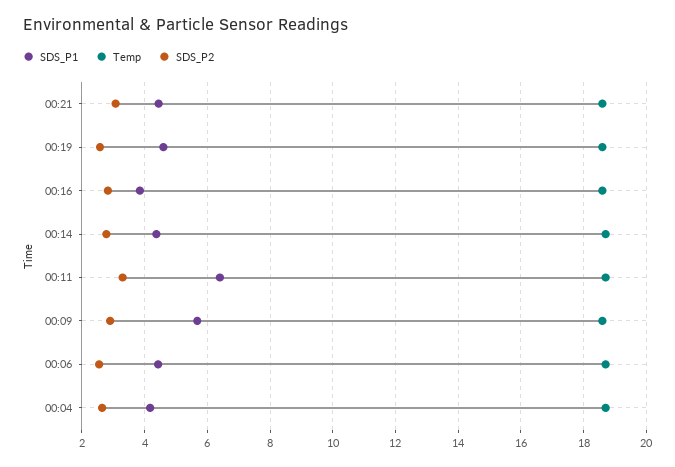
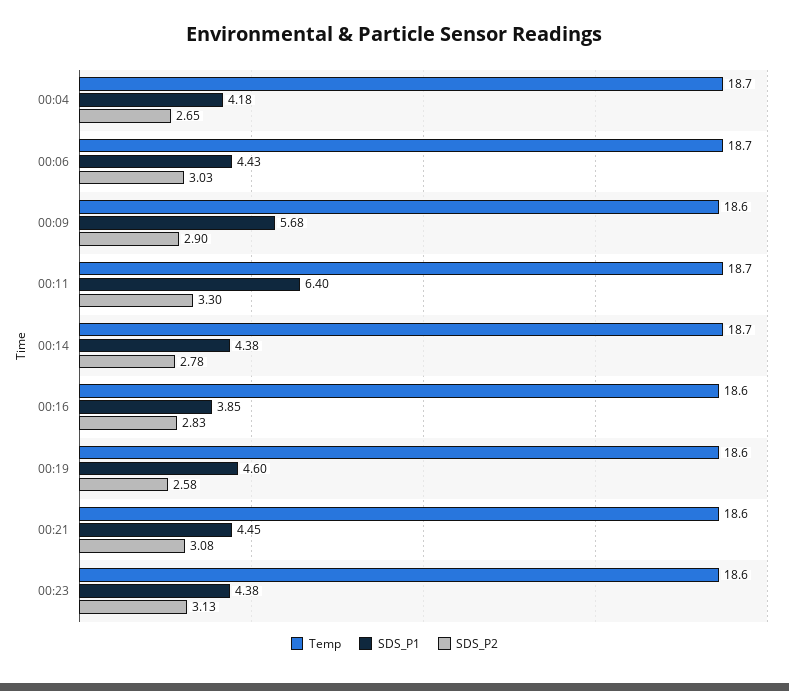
SDS_P2, 00:06: 2.6 -> 3.03
Temp, 00:23: none -> 18.6
SDS_P1, 00:23: none -> 4.38
SDS_P2, 00:23: none -> 3.13

